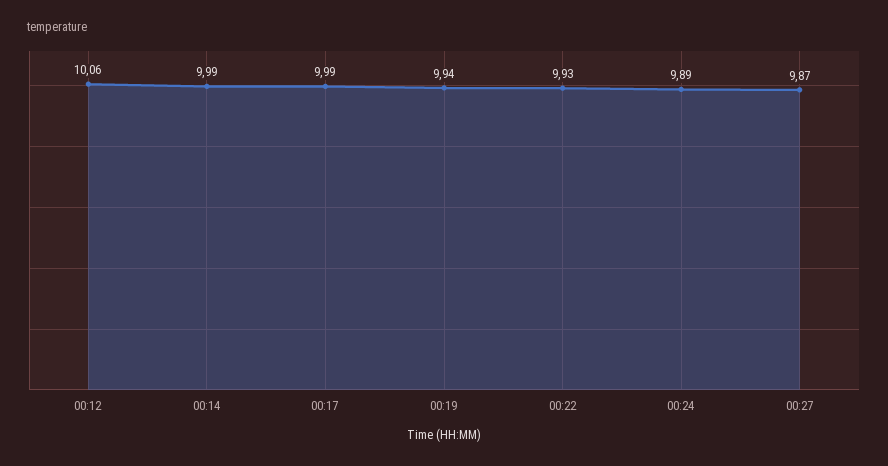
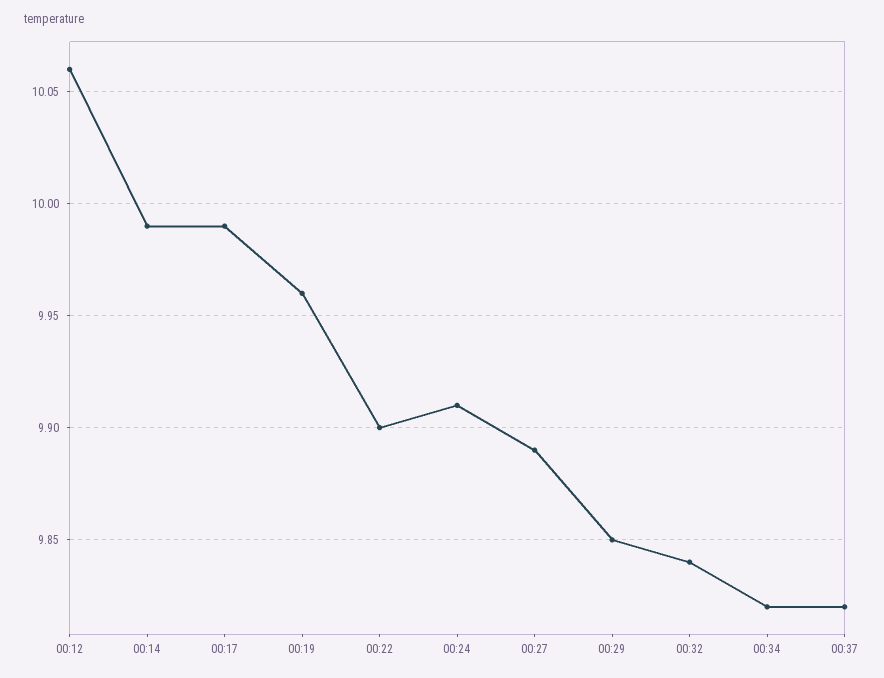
00:19: 9.94 -> 9.96
00:22: 9.93 -> 9.9
00:24: 9.89 -> 9.91
00:27: 9.87 -> 9.89
00:29: none -> 9.85
00:32: none -> 9.84
00:34: none -> 9.82
00:37: none -> 9.82

